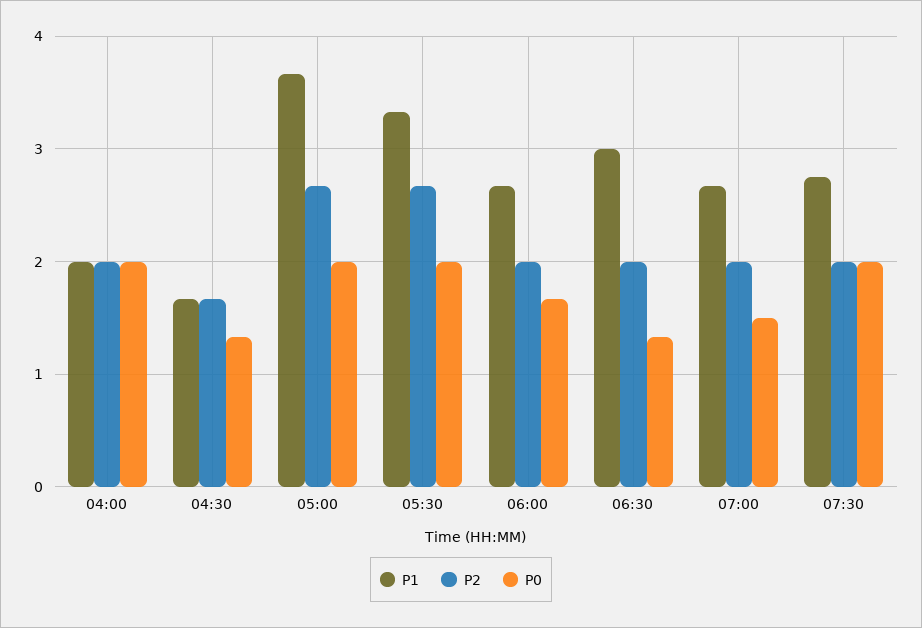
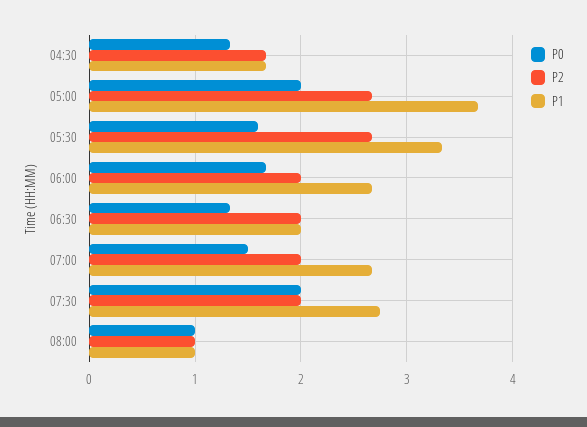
P1, 04:00: 2 -> none
P2, 04:00: 2 -> none
P0, 04:00: 2 -> none
P0, 05:30: 2 -> 1.6
P1, 06:30: 3 -> 2
P0, 08:00: none -> 1
P2, 08:00: none -> 1
P1, 08:00: none -> 1

